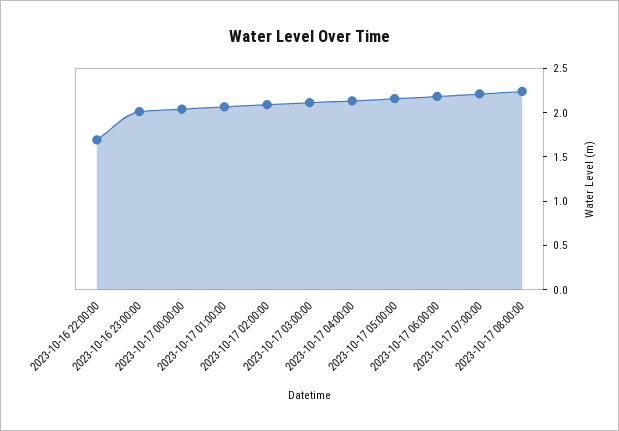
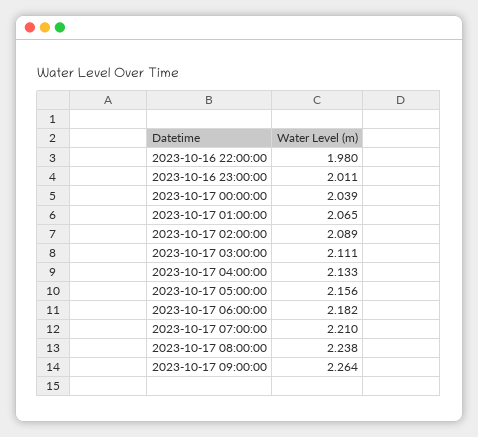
2023-10-16 22:00:00: 1.7 -> 1.98
2023-10-17 09:00:00: none -> 2.264

